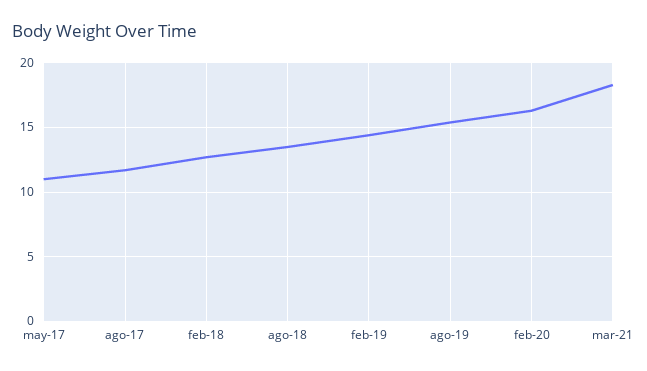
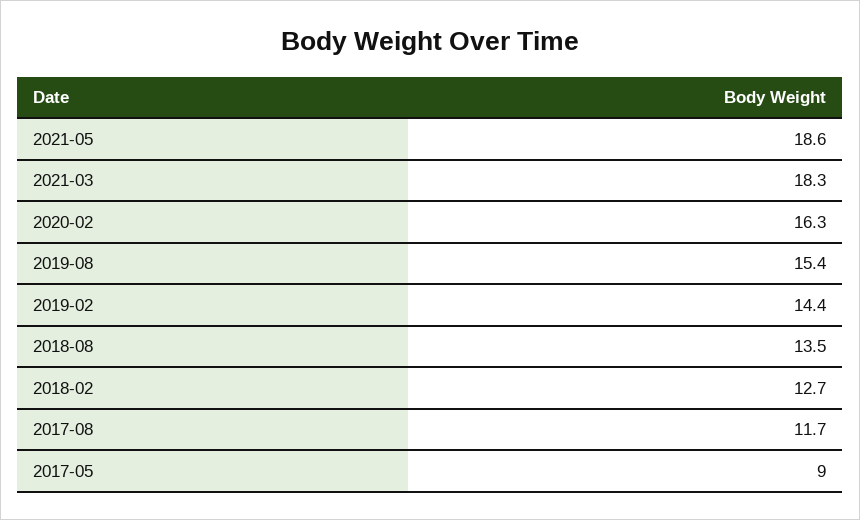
may-17: 11 -> 9
2021-05: none -> 18.6

